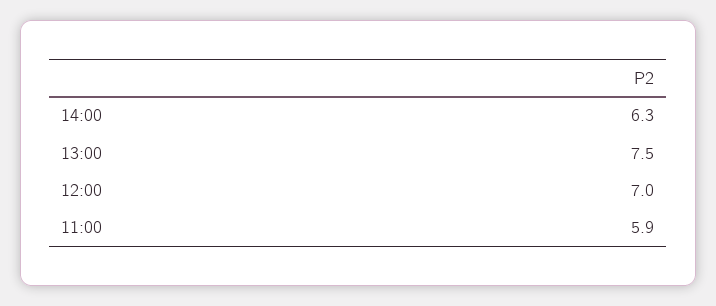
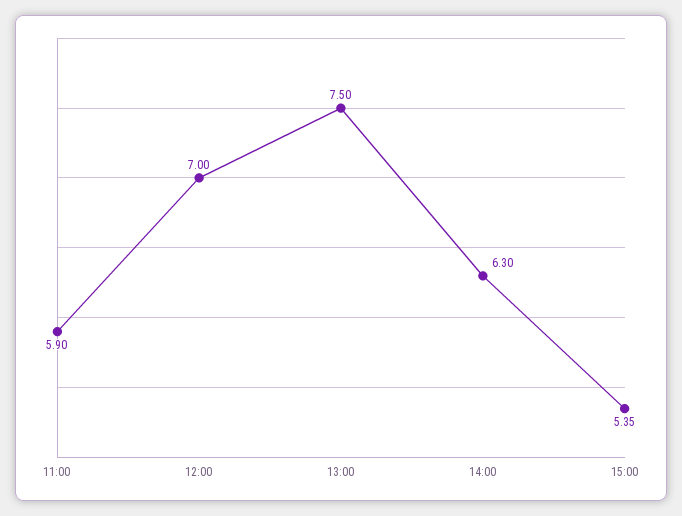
15:00: none -> 5.35

